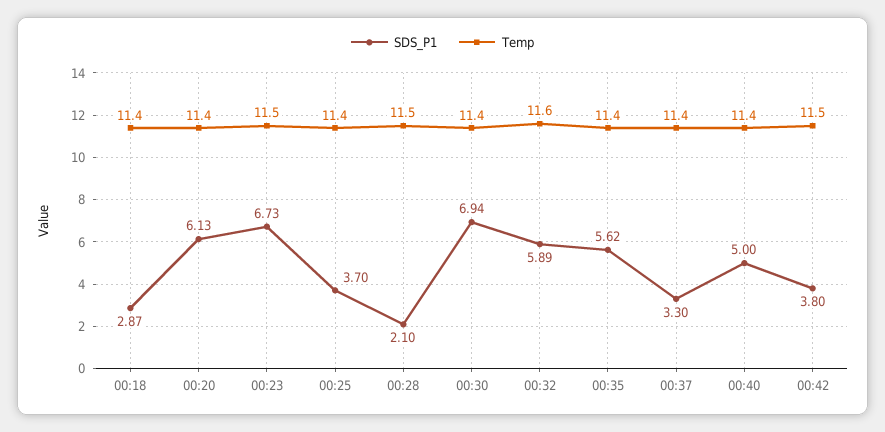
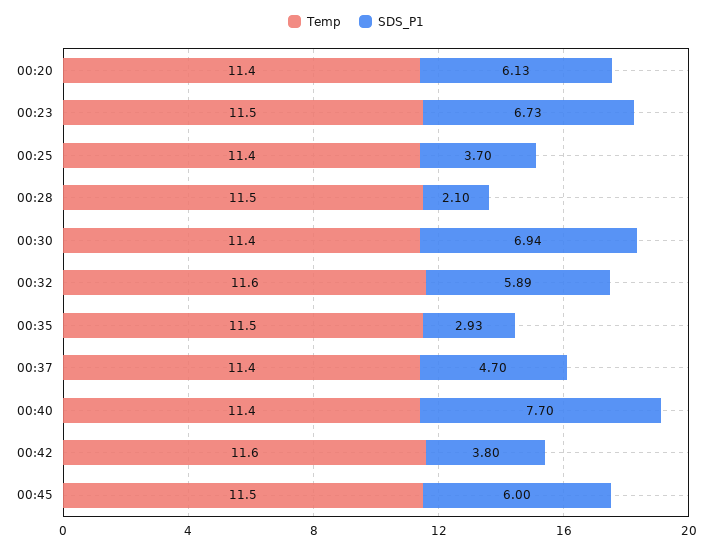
SDS_P1, 00:18: 2.87 -> none
Temp, 00:18: 11.4 -> none
SDS_P1, 00:35: 5.62 -> 2.93
Temp, 00:35: 11.4 -> 11.5
SDS_P1, 00:37: 3.3 -> 4.7
SDS_P1, 00:40: 5 -> 7.7
Temp, 00:42: 11.5 -> 11.6
Temp, 00:45: none -> 11.5
SDS_P1, 00:45: none -> 6

